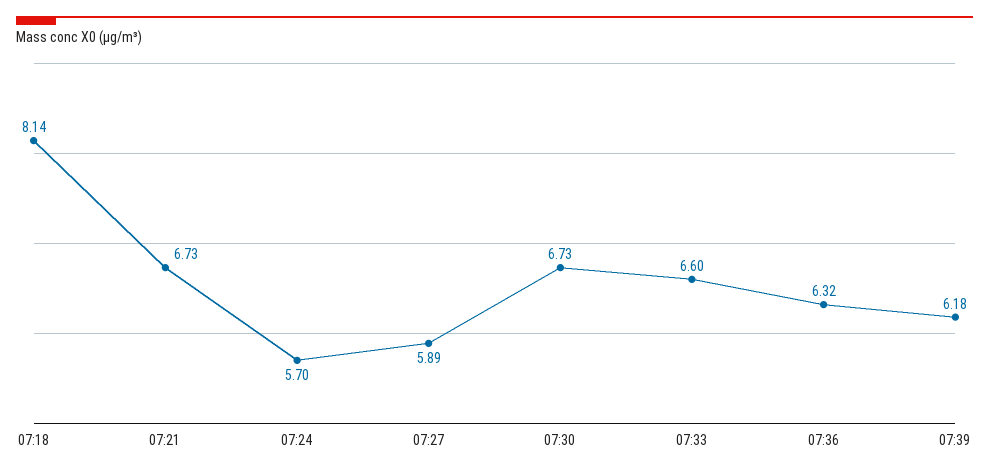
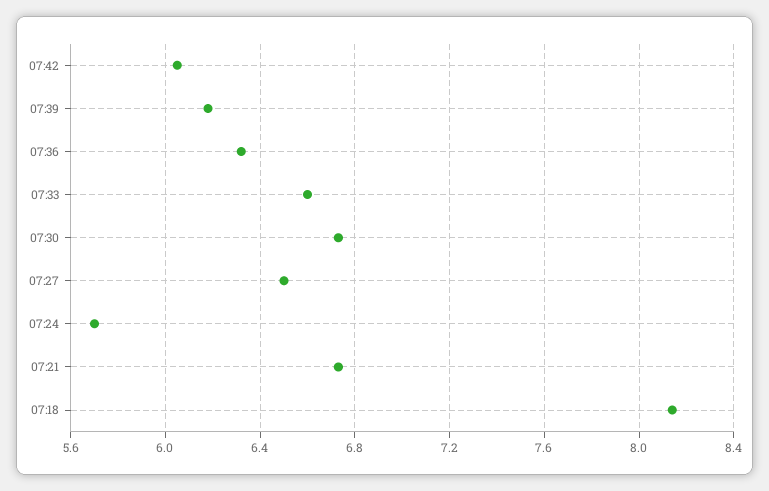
07:27: 5.89 -> 6.5
07:42: none -> 6.05

